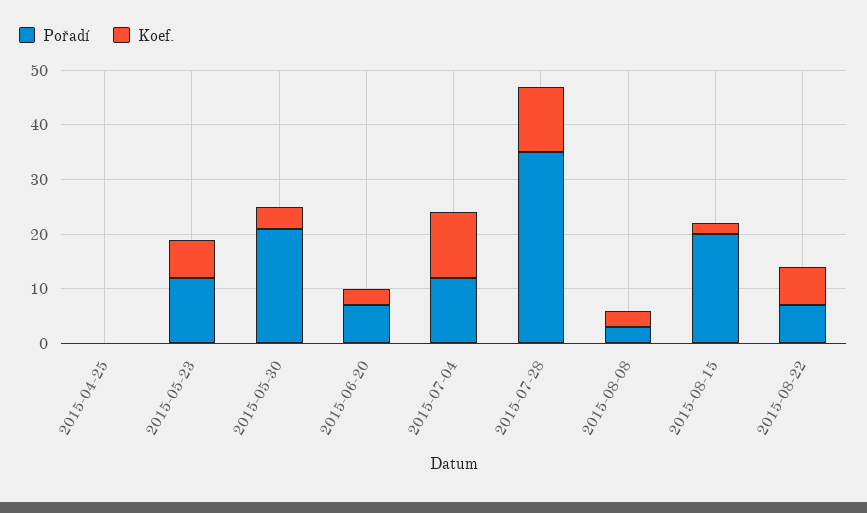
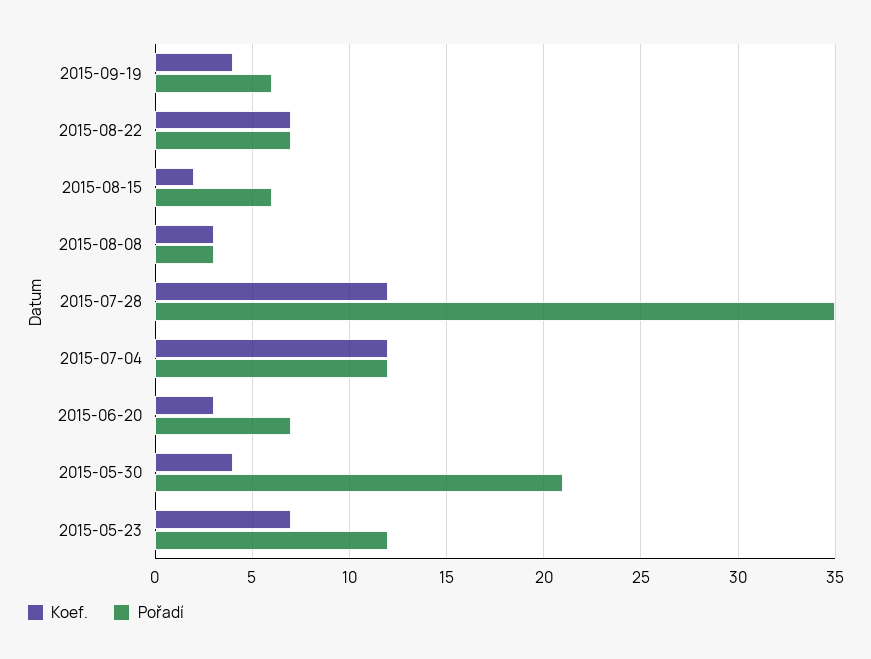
Pořadí, 2015-04-25: 0 -> none
Koef., 2015-04-25: 0 -> none
Pořadí, 2015-08-15: 20 -> 6
Koef., 2015-09-19: none -> 4
Pořadí, 2015-09-19: none -> 6

